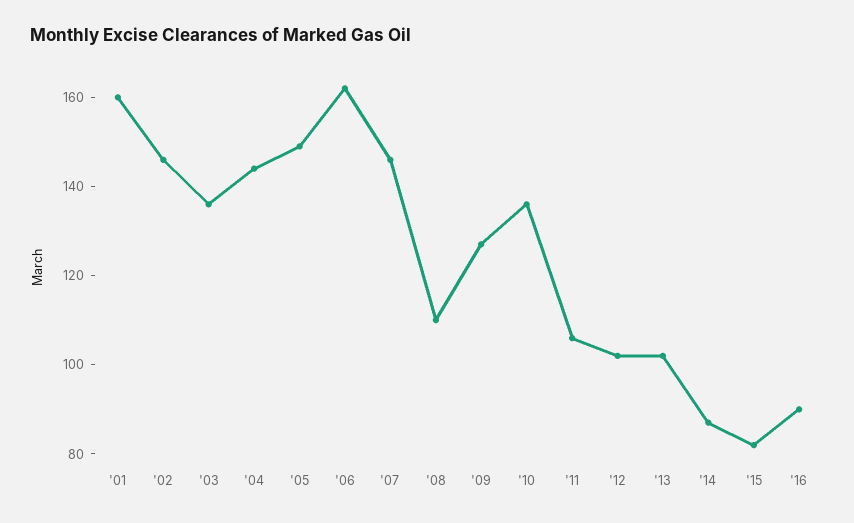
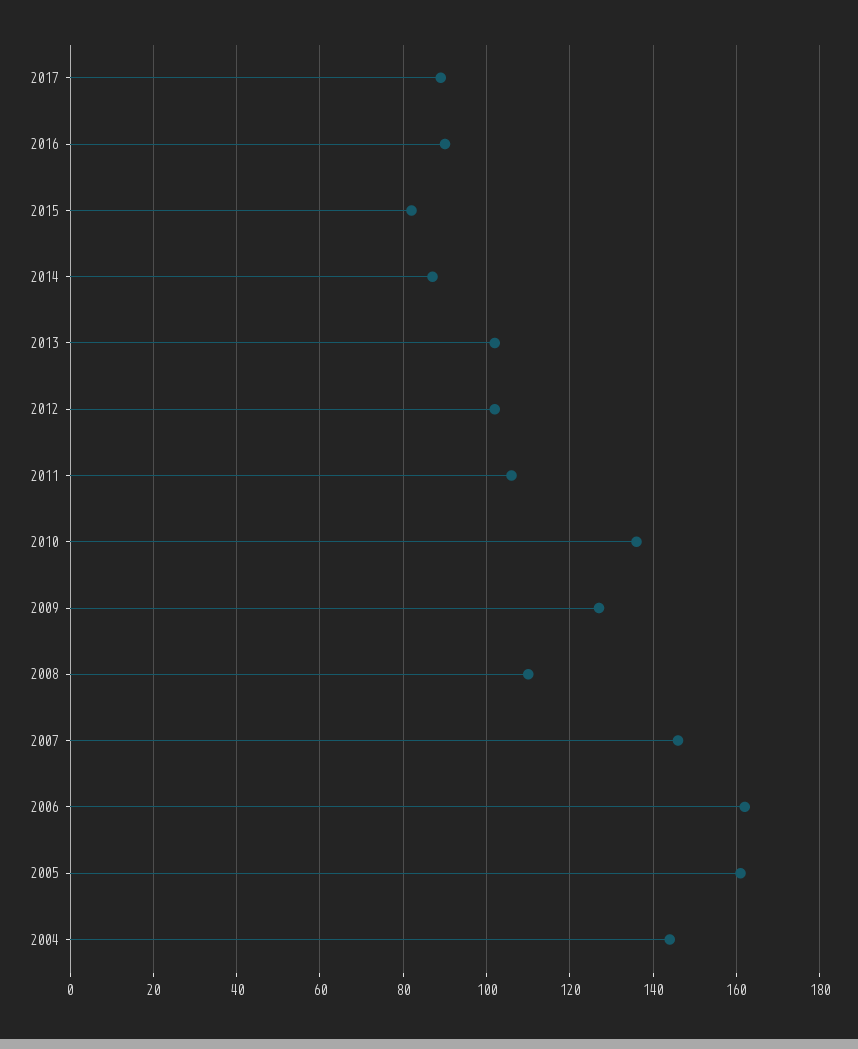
'01: 160 -> none
'02: 145 -> none
'03: 135 -> none
'05: 150 -> 160
2017: none -> 90

